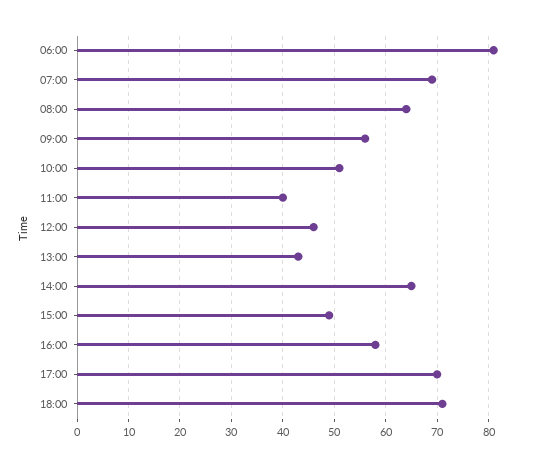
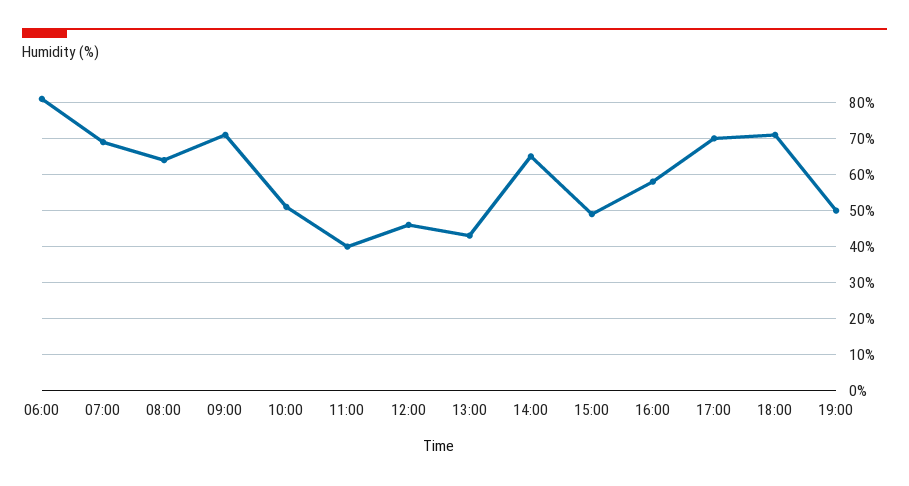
09:00: 55 -> 70
19:00: none -> 50

